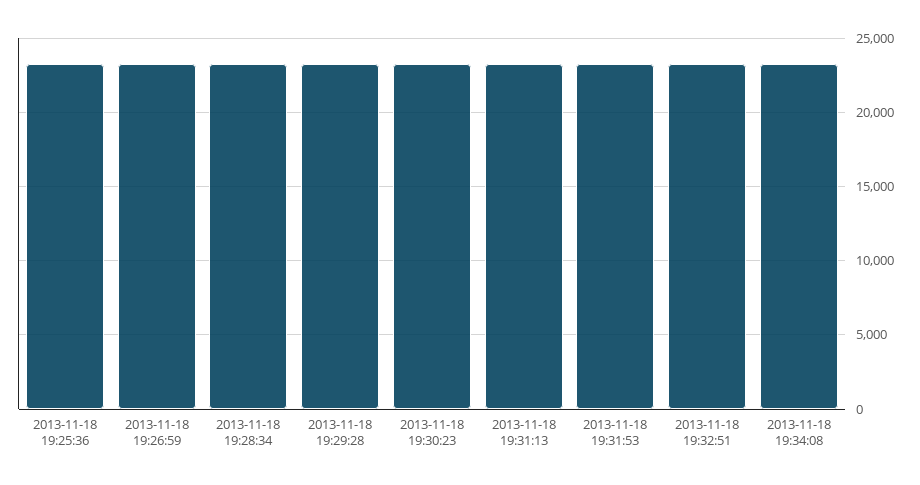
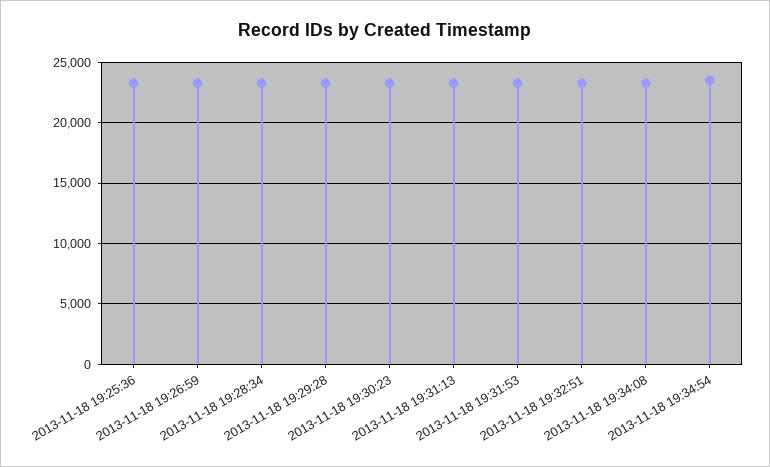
2013-11-18 19:34:54: none -> 23500

